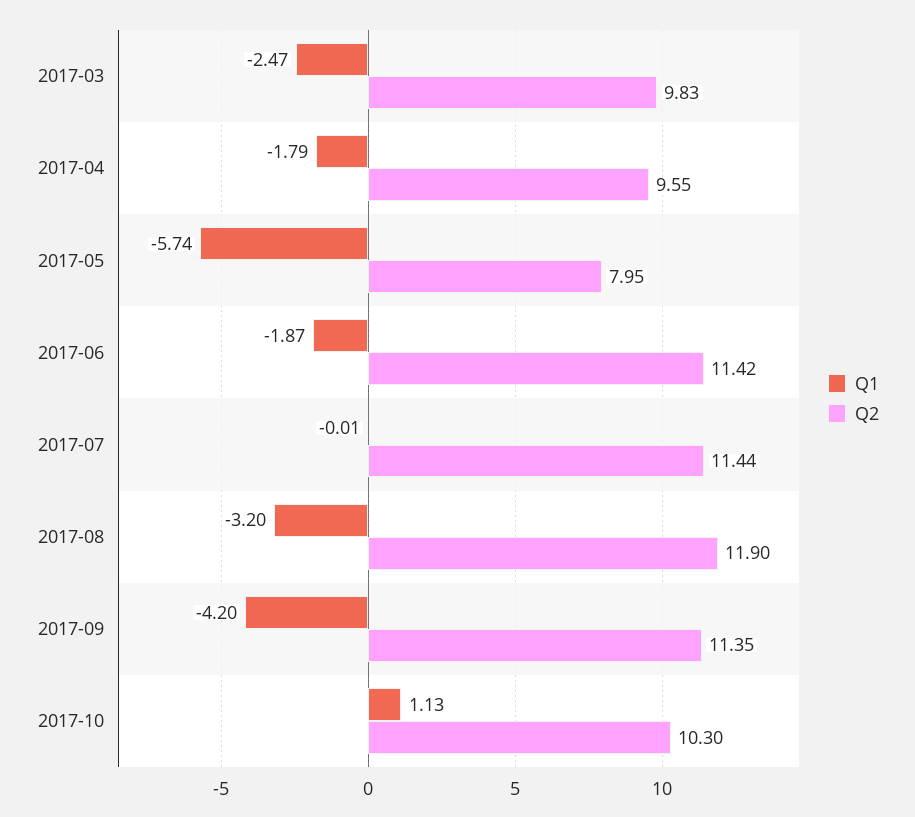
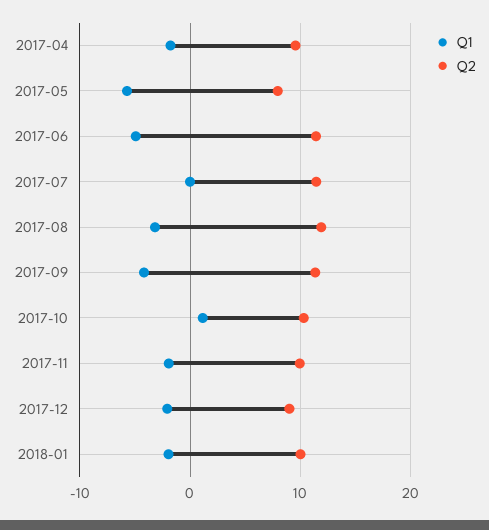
Q1, 2017-03: -2.47 -> none
Q2, 2017-03: 9.83 -> none
Q1, 2017-06: -1.87 -> -5
Q1, 2017-11: none -> -2
Q2, 2017-11: none -> 10
Q1, 2017-12: none -> -2
Q2, 2017-12: none -> 9
Q1, 2018-01: none -> -2
Q2, 2018-01: none -> 10

